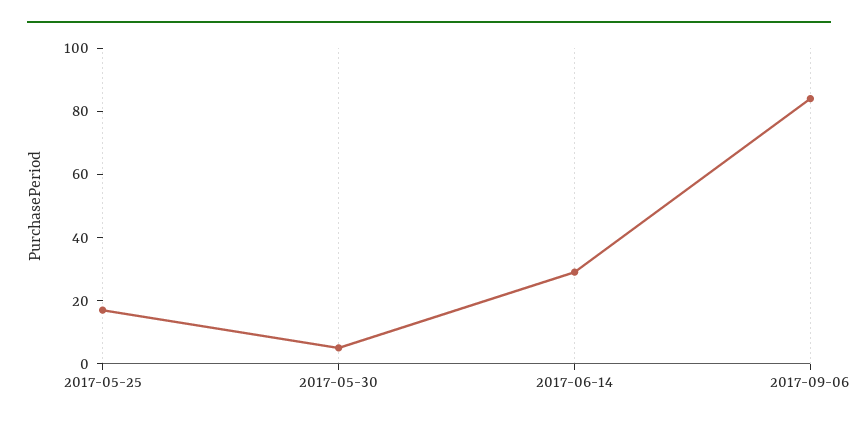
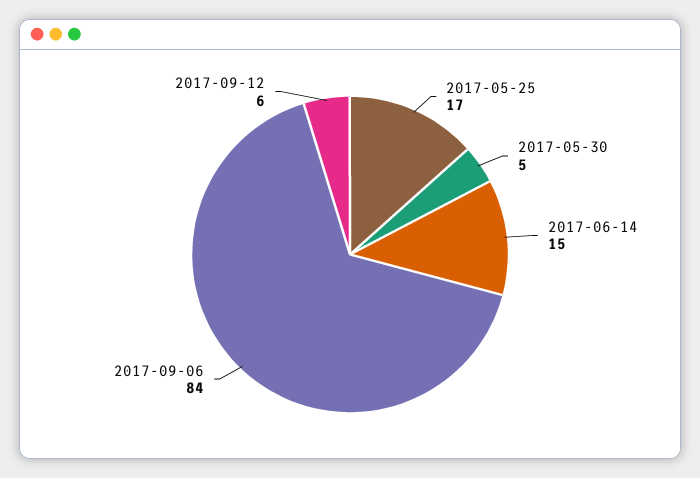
2017-06-14: 30 -> 15
2017-09-12: none -> 6

